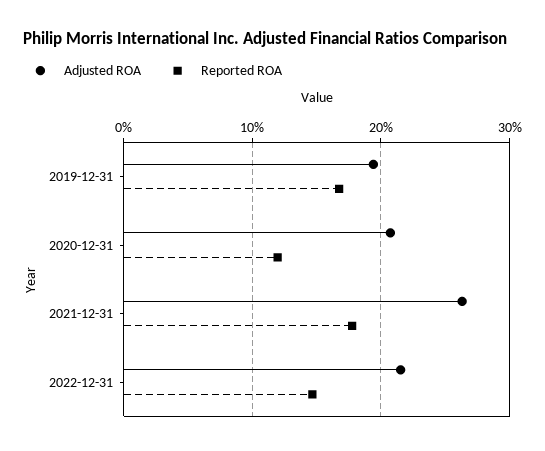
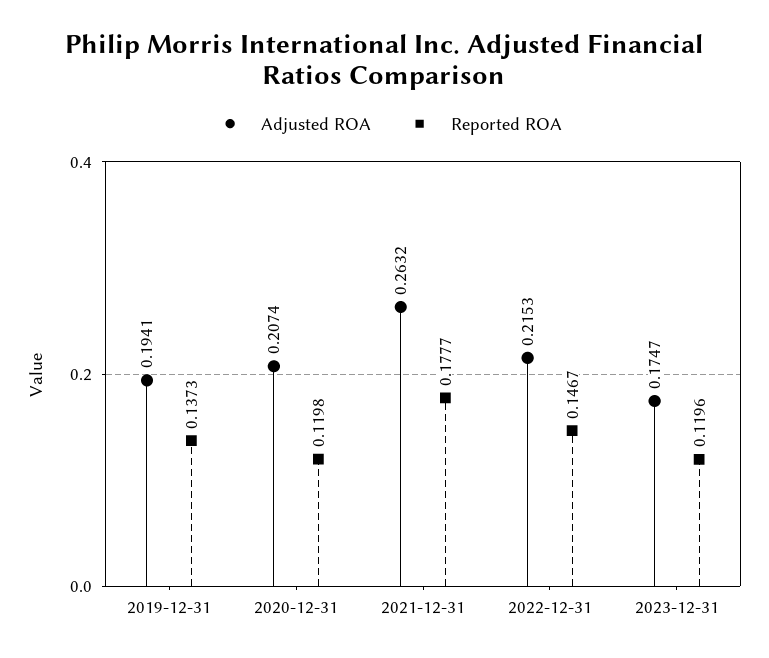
Reported ROA, 2019-12-31: 0.17 -> 0.1373
Adjusted ROA, 2023-12-31: none -> 0.1747
Reported ROA, 2023-12-31: none -> 0.1196

